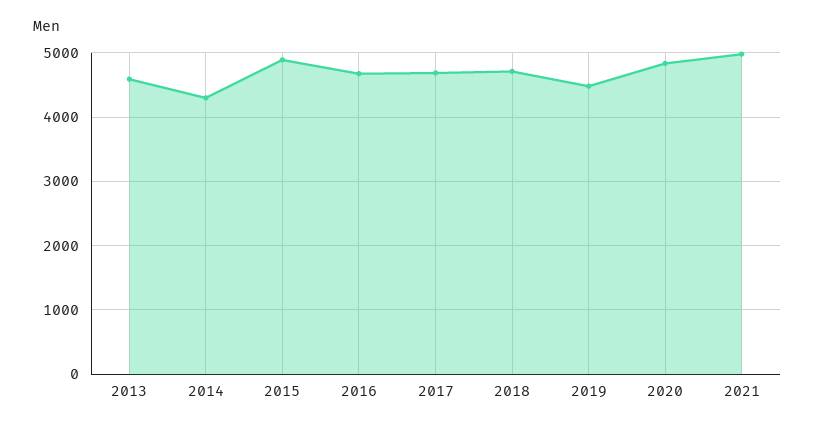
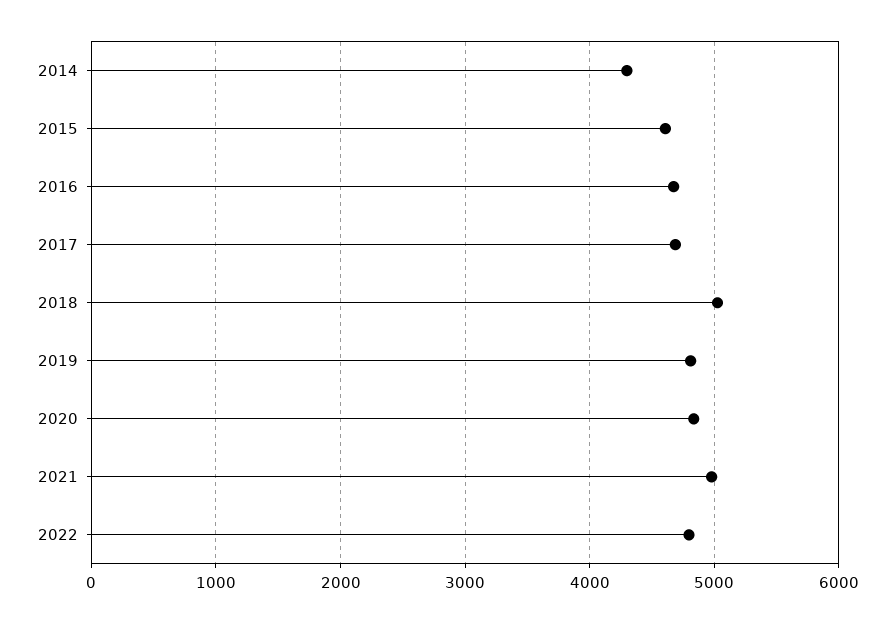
2013: 4600 -> none
2015: 4900 -> 4600
2018: 4700 -> 5000
2019: 4500 -> 4800
2022: none -> 4800

